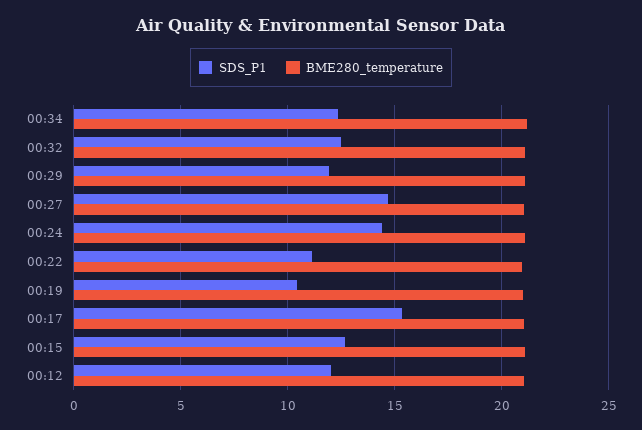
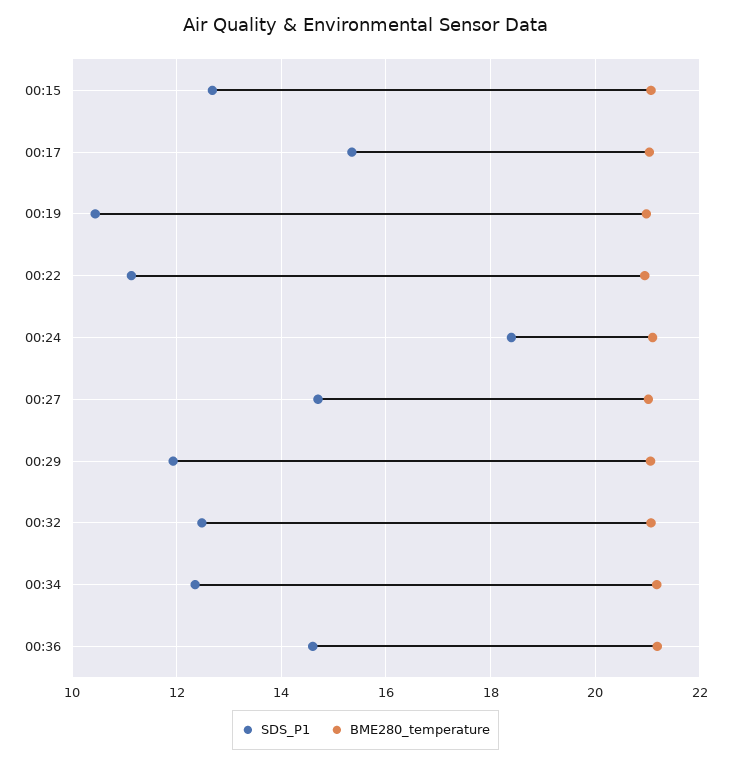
SDS_P1, 00:24: 14.5 -> 18.4
SDS_P1, 00:12: 12 -> none
BME280_temperature, 00:12: 21 -> none
SDS_P1, 00:36: none -> 14.6
BME280_temperature, 00:36: none -> 21.2

